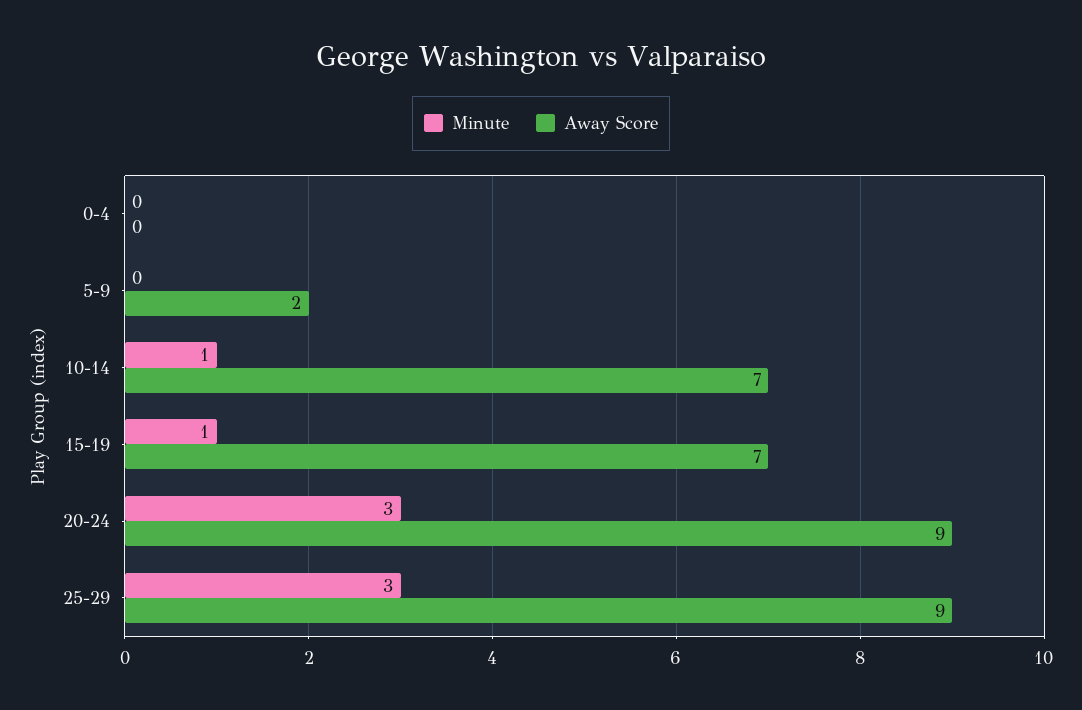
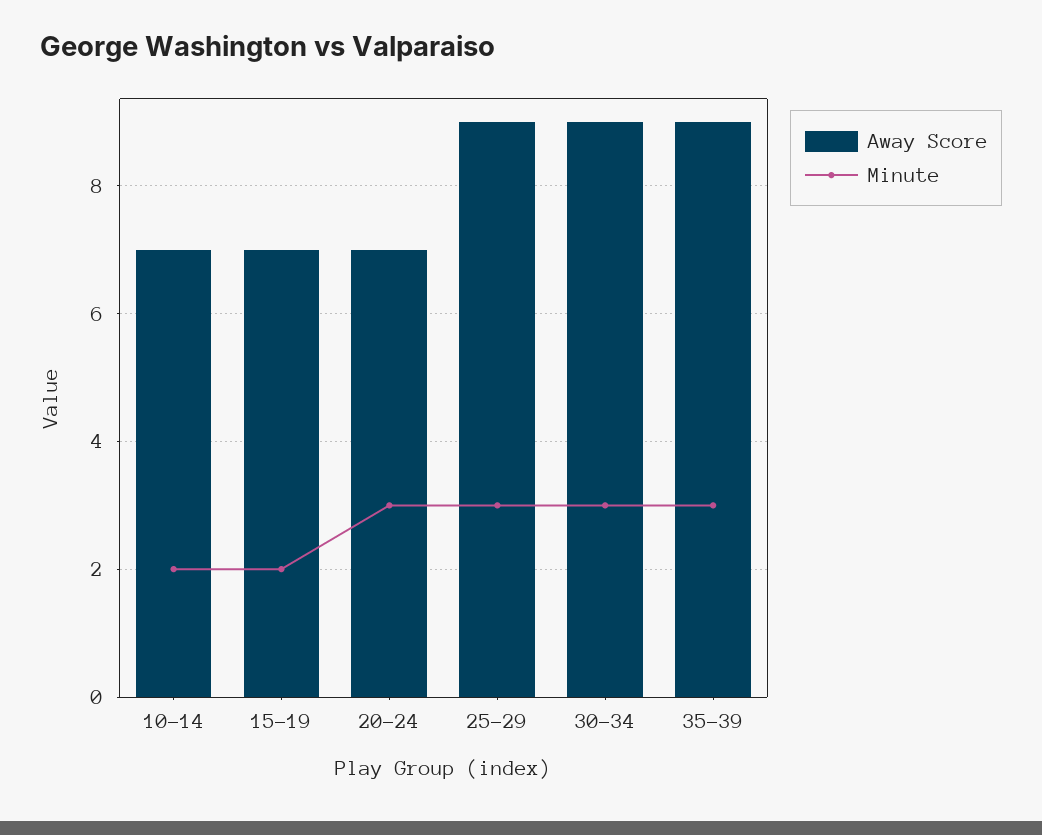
Minute, 0-4: 0 -> none
Away Score, 0-4: 0 -> none
Minute, 5-9: 0 -> none
Away Score, 5-9: 2 -> none
Minute, 10-14: 1 -> 2
Minute, 15-19: 1 -> 2
Away Score, 20-24: 9 -> 7
Away Score, 30-34: none -> 9
Minute, 30-34: none -> 3
Away Score, 35-39: none -> 9
Minute, 35-39: none -> 3

